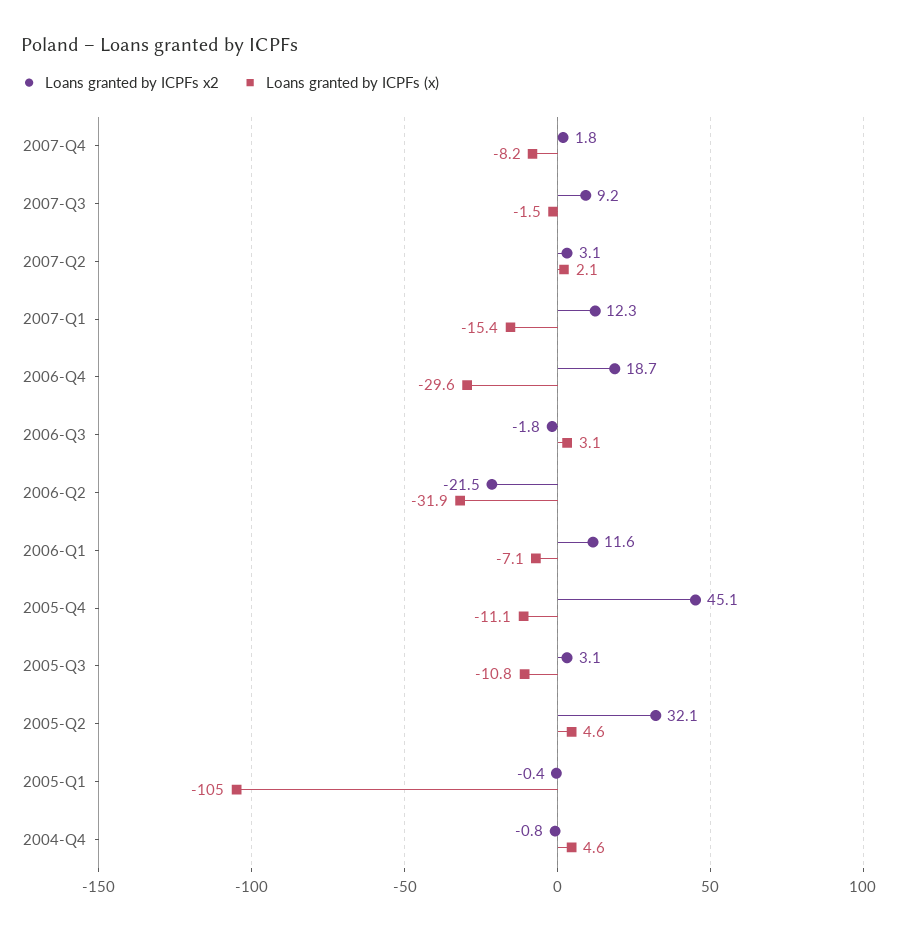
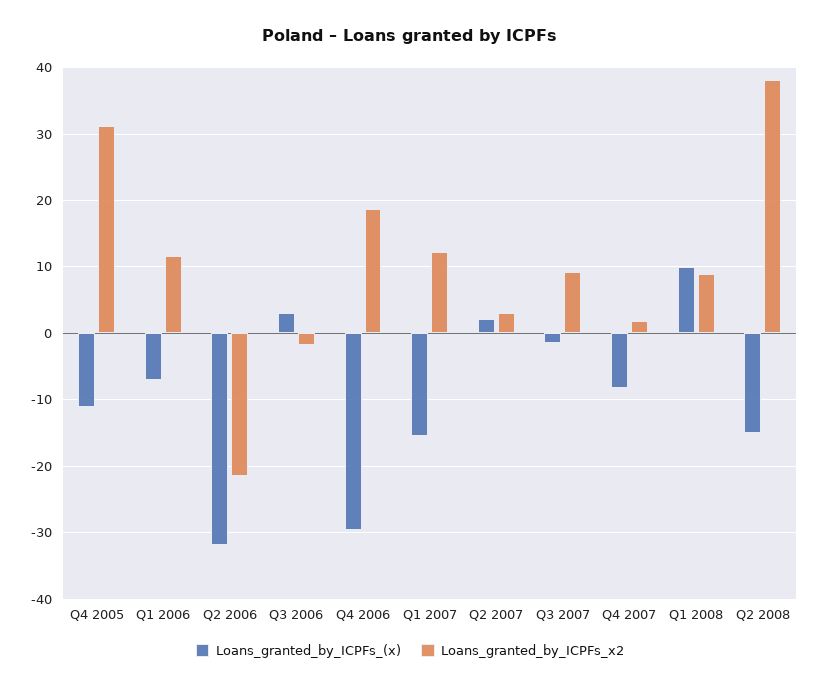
Loans granted by ICPFs x2, 2005-Q4: 45.1 -> 31
Loans granted by ICPFs x2, 2005-Q3: 3.1 -> none
Loans granted by ICPFs (x), 2005-Q3: -10.8 -> none
Loans granted by ICPFs x2, 2005-Q2: 32.1 -> none
Loans granted by ICPFs (x), 2005-Q2: 4.6 -> none
Loans granted by ICPFs x2, 2005-Q1: -0.4 -> none
Loans granted by ICPFs (x), 2005-Q1: -105 -> none
Loans granted by ICPFs x2, 2004-Q4: -0.8 -> none
Loans granted by ICPFs (x), 2004-Q4: 4.6 -> none
Loans granted by ICPFs (x), Q1 2008: none -> 10
Loans granted by ICPFs x2, Q1 2008: none -> 9
Loans granted by ICPFs (x), Q2 2008: none -> -15
Loans granted by ICPFs x2, Q2 2008: none -> 38

